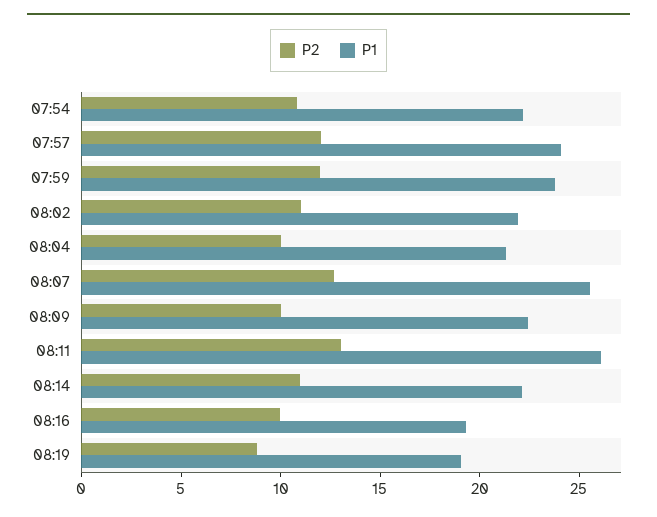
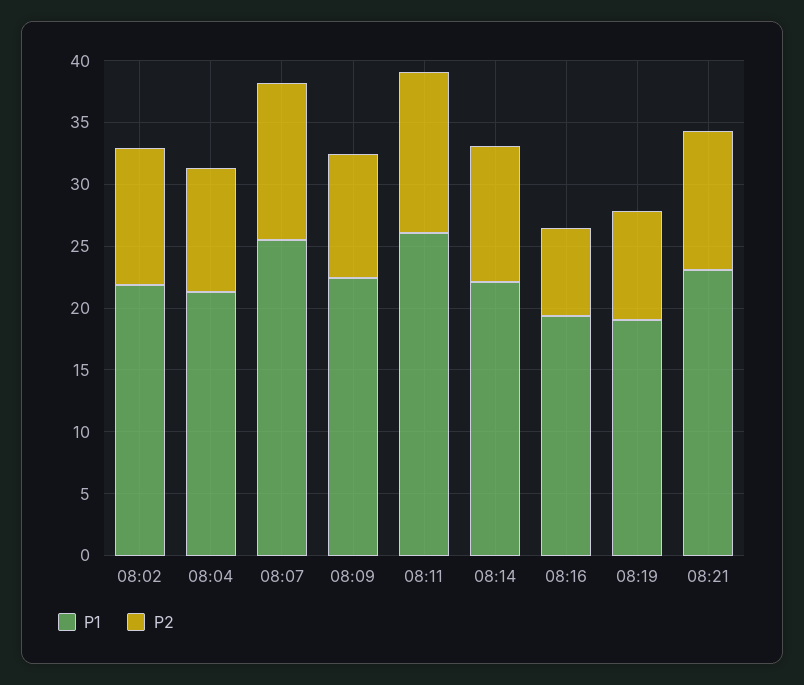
P2, 07:54: 11 -> none
P1, 07:54: 22 -> none
P2, 07:57: 12 -> none
P1, 07:57: 24 -> none
P2, 07:59: 12 -> none
P1, 07:59: 24 -> none
P2, 08:16: 10 -> 7
P1, 08:21: none -> 23
P2, 08:21: none -> 11

